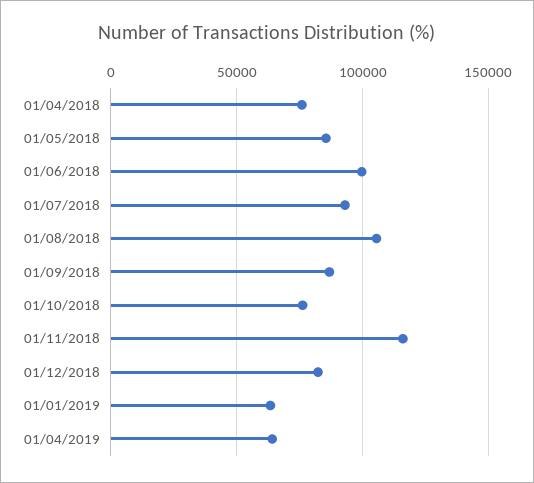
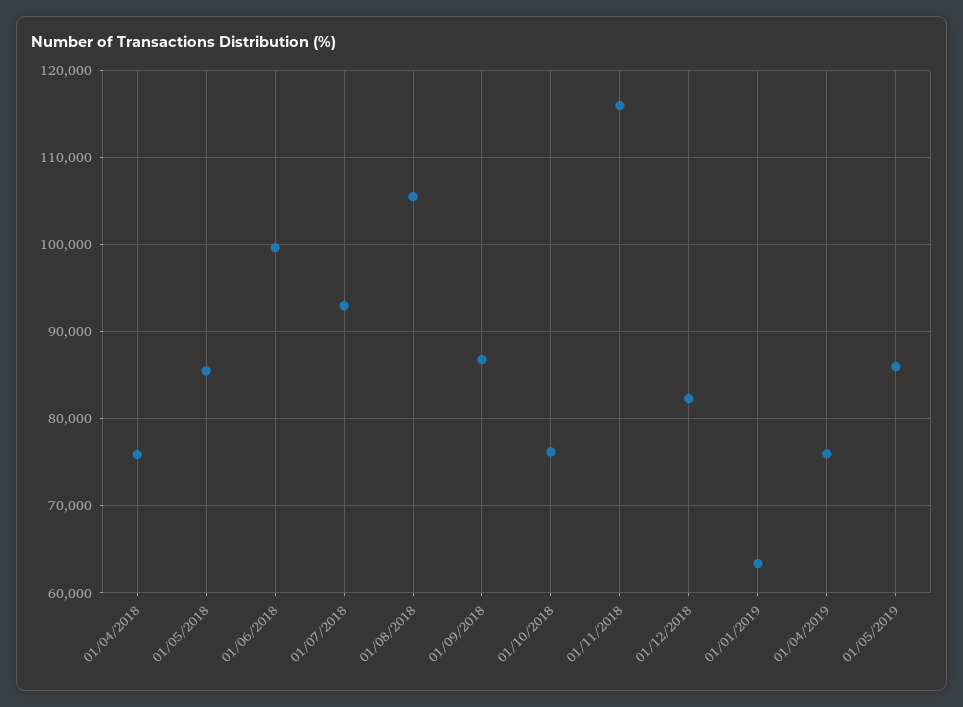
01/04/2019: 65000 -> 76000
01/05/2019: none -> 86000

